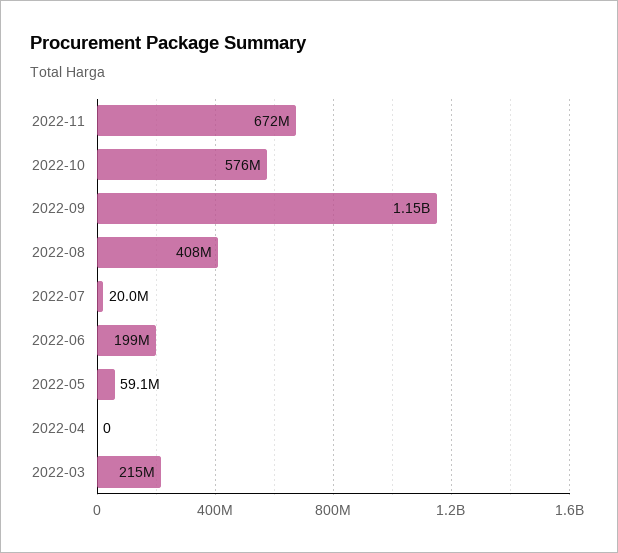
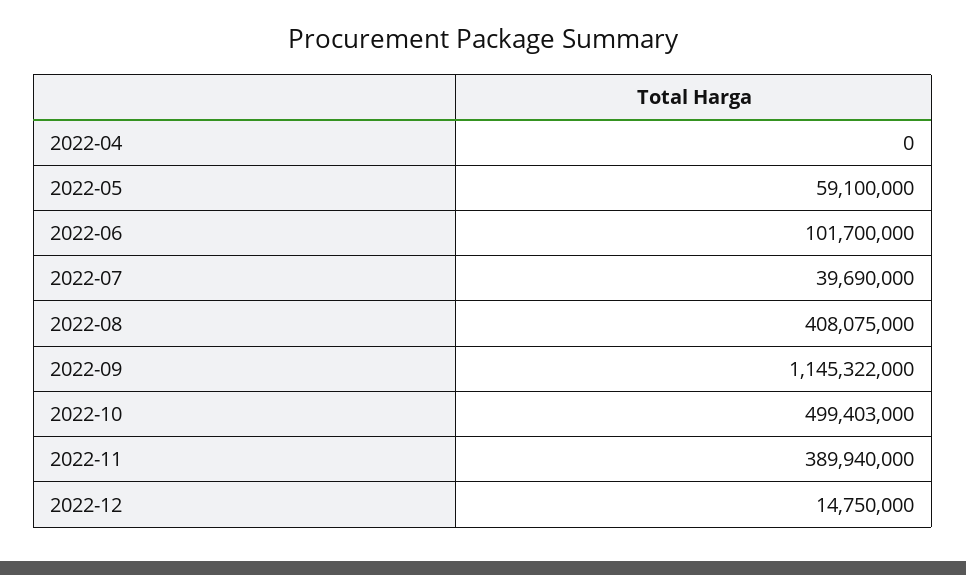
2022-11: 672000000 -> 389940000
2022-10: 576000000 -> 499403000
2022-07: 20000000 -> 39690000
2022-06: 199000000 -> 101700000
2022-03: 215000000 -> none
2022-12: none -> 14750000

